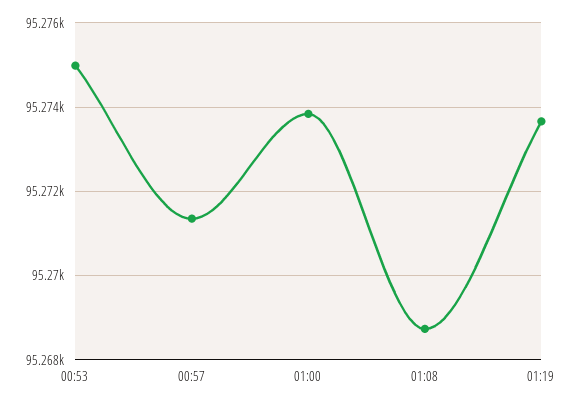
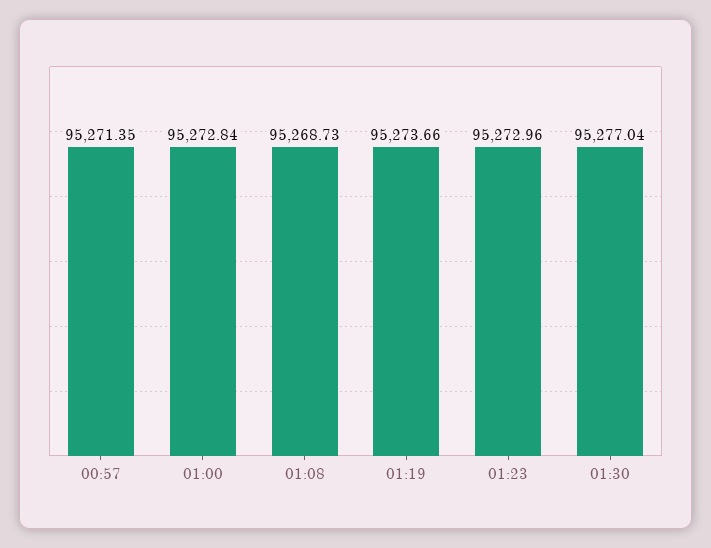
00:53: 95275 -> none
01:00: 95273.8 -> 95272.84
01:23: none -> 95272.96
01:30: none -> 95277.04

